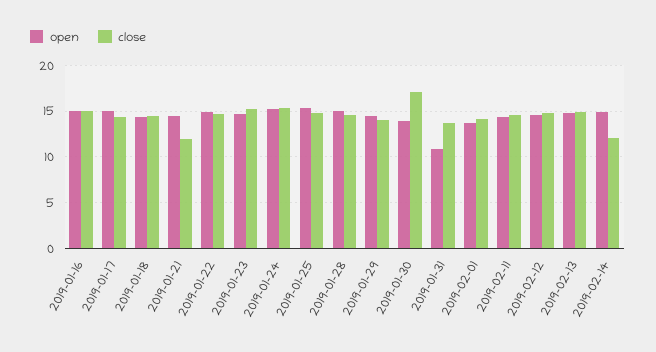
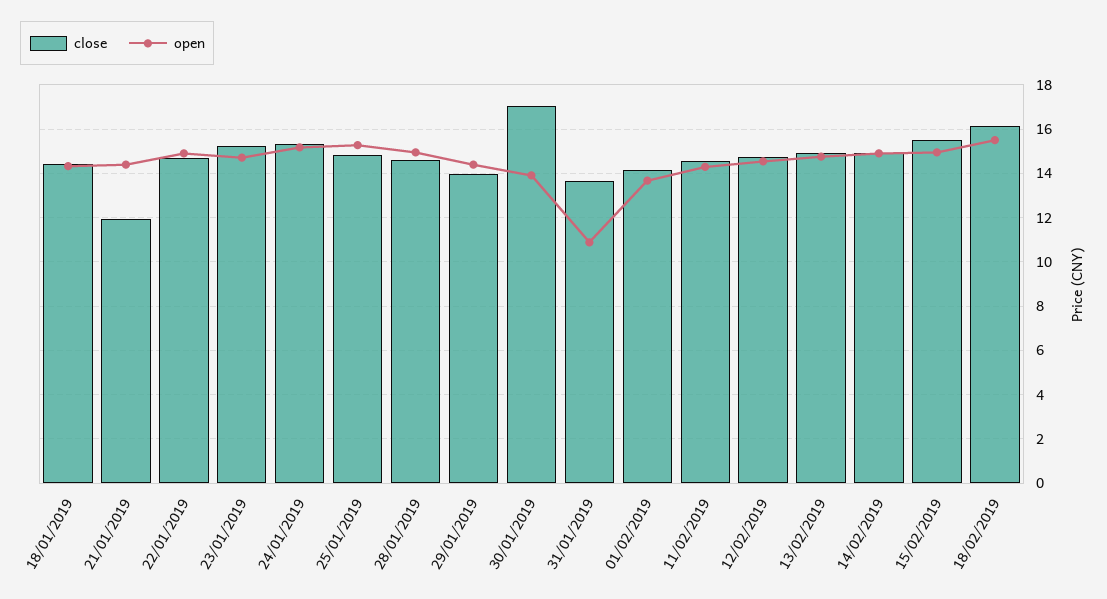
open, 2019-01-16: 15 -> none
close, 2019-01-16: 15 -> none
open, 2019-01-17: 15 -> none
close, 2019-01-17: 14 -> none
close, 2019-02-14: 12 -> 15
close, 15/02/2019: none -> 15.5
open, 15/02/2019: none -> 15
close, 18/02/2019: none -> 16
open, 18/02/2019: none -> 15.5

